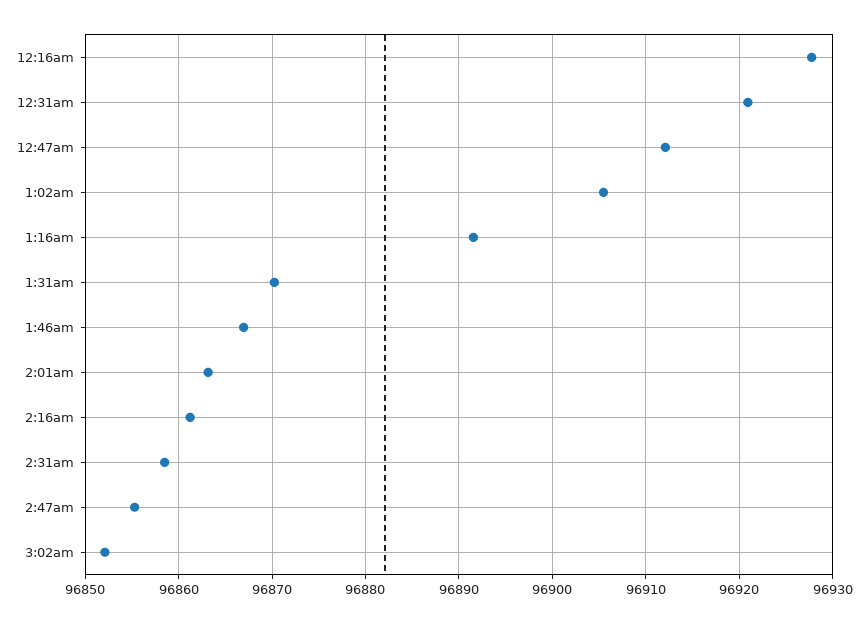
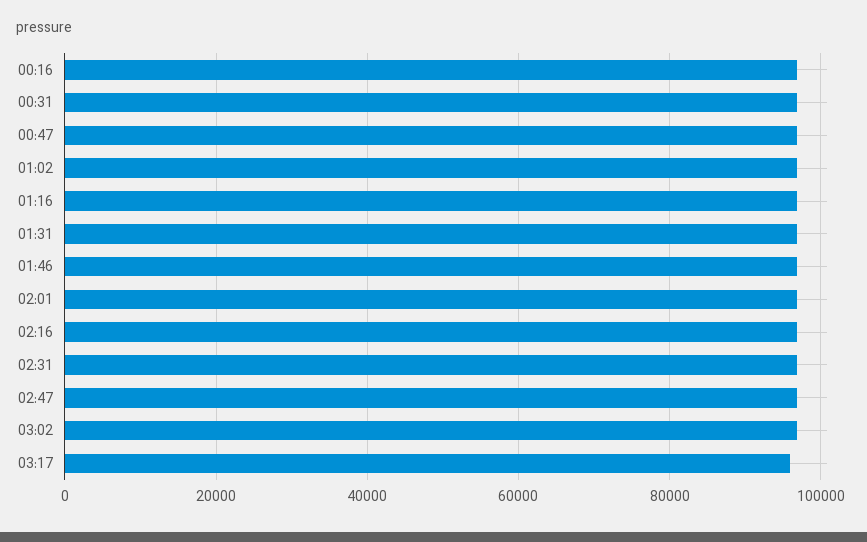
03:17: none -> 96000

